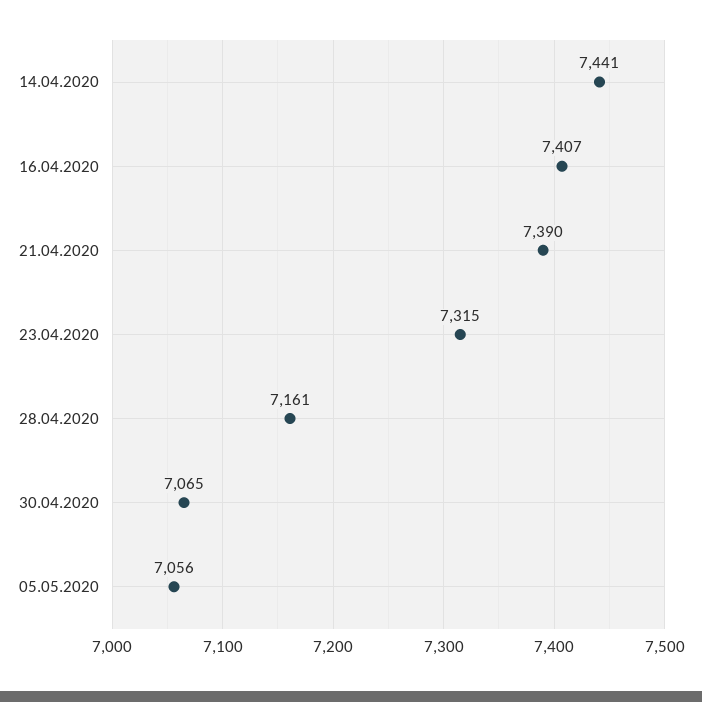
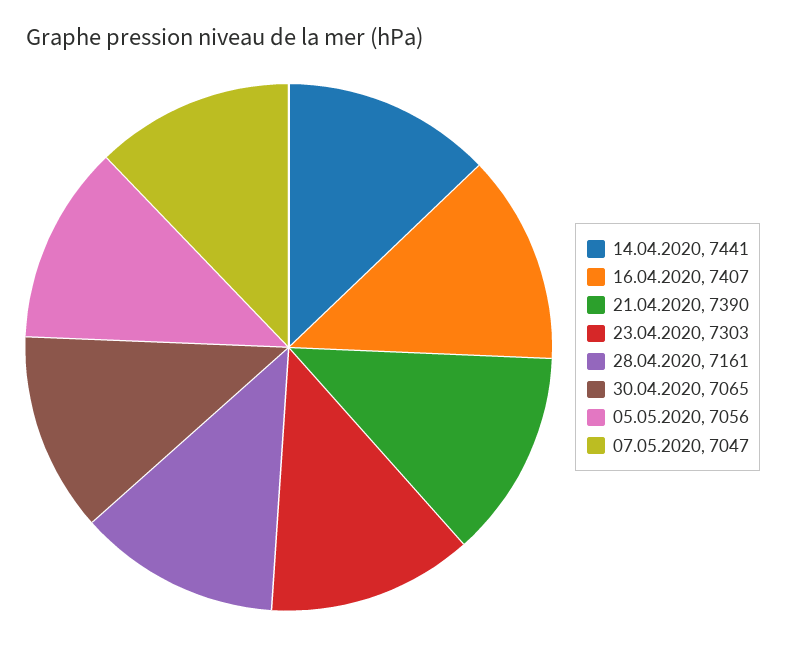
23.04.2020: 7315 -> 7303
07.05.2020: none -> 7047

